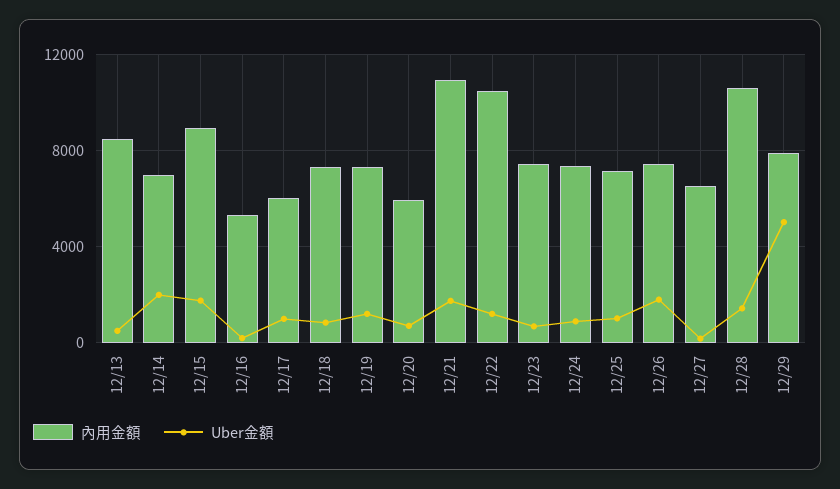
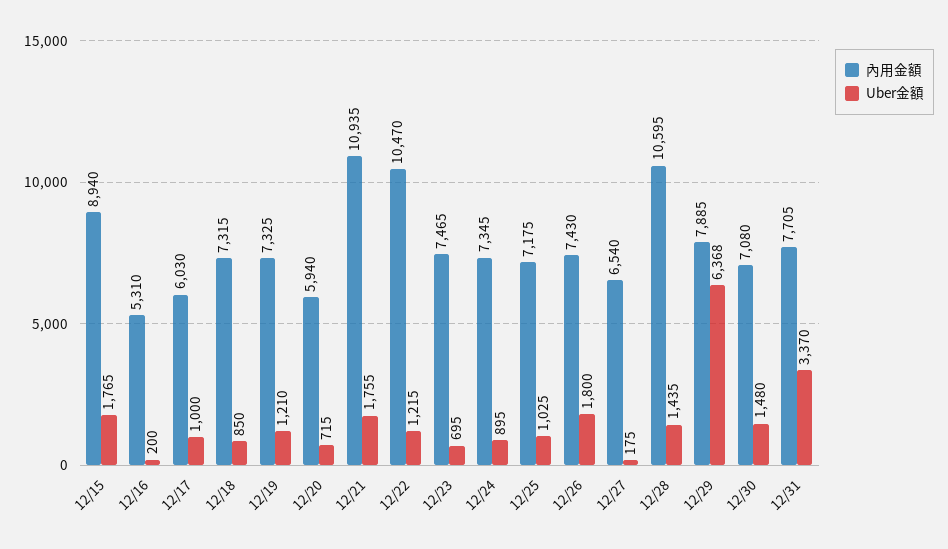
內用金額, 12/13: 8500 -> none
Uber金額, 12/13: 500 -> none
內用金額, 12/14: 7000 -> none
Uber金額, 12/14: 2000 -> none
Uber金額, 12/29: 5000 -> 6368
內用金額, 12/30: none -> 7080
Uber金額, 12/30: none -> 1480
內用金額, 12/31: none -> 7705
Uber金額, 12/31: none -> 3370

